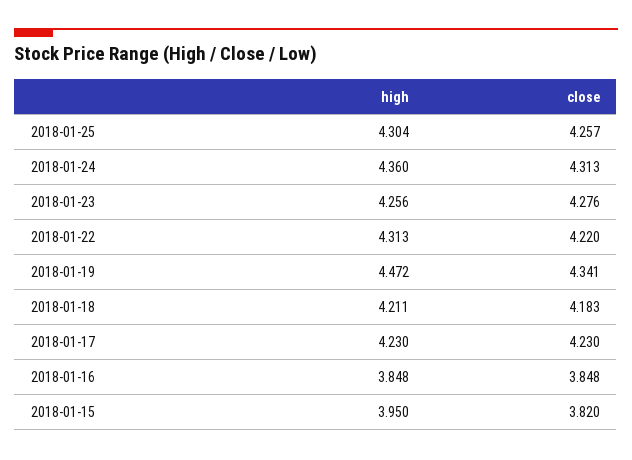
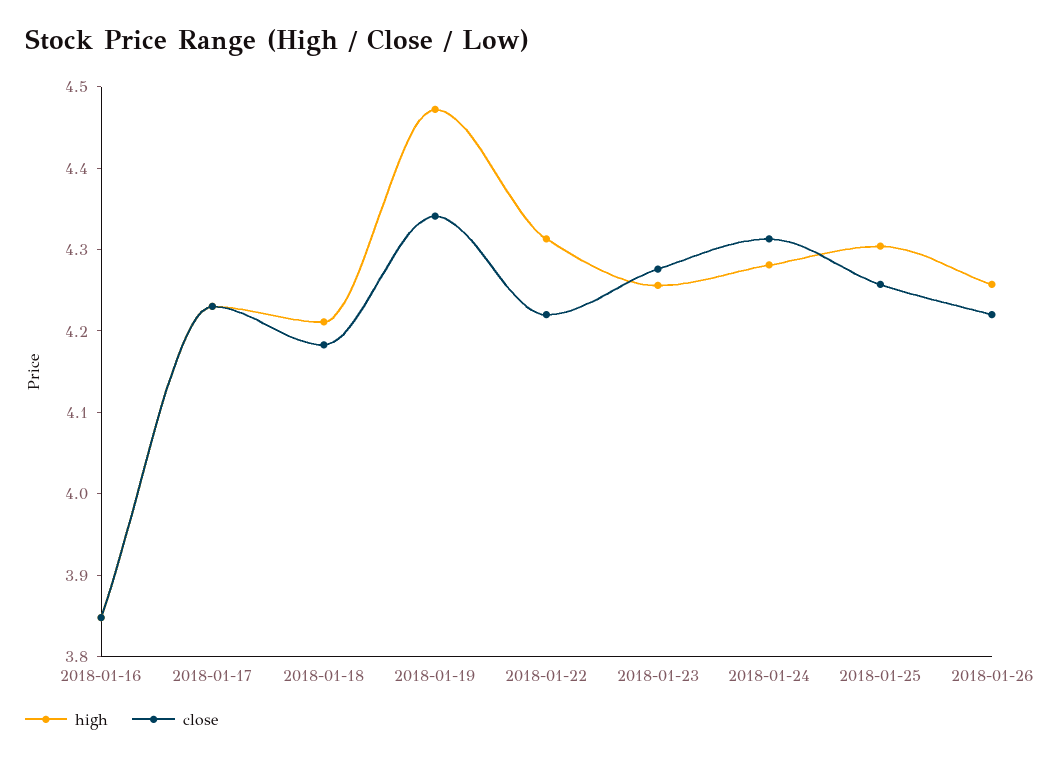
high, 2018-01-24: 4.36 -> 4.28
high, 2018-01-15: 3.95 -> none
close, 2018-01-15: 3.82 -> none
high, 2018-01-26: none -> 4.26
close, 2018-01-26: none -> 4.22

